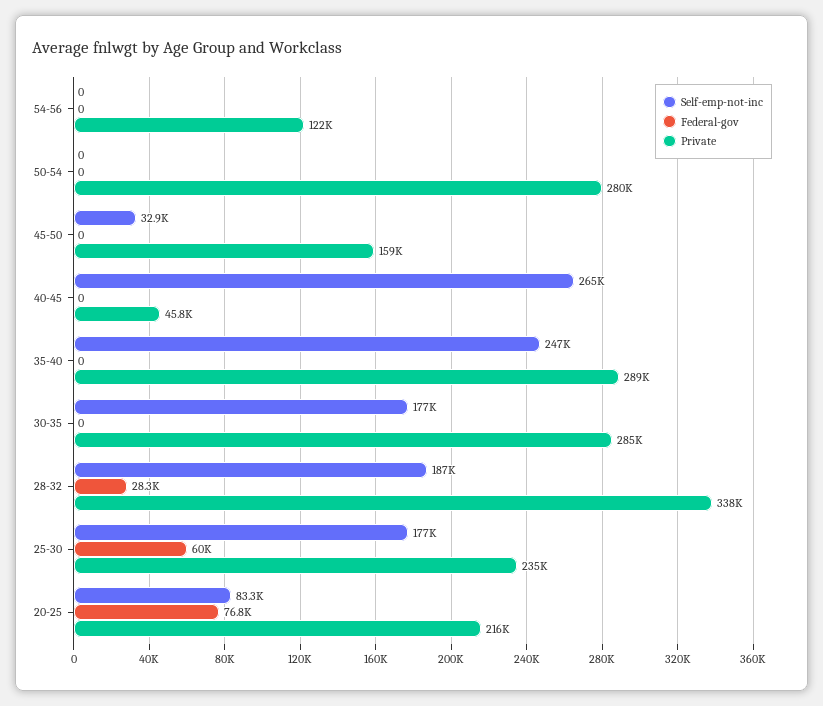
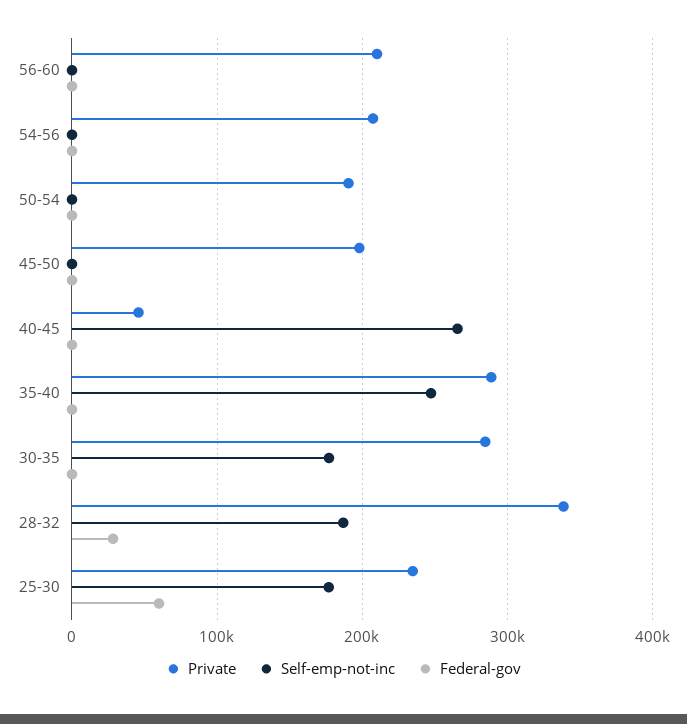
Private, 54-56: 122000 -> 210000
Private, 50-54: 280000 -> 190000
Self-emp-not-inc, 45-50: 32900 -> 0
Private, 45-50: 159000 -> 200000
Self-emp-not-inc, 20-25: 83300 -> none
Federal-gov, 20-25: 76800 -> none
Private, 20-25: 216000 -> none
Private, 56-60: none -> 210000
Self-emp-not-inc, 56-60: none -> 0
Federal-gov, 56-60: none -> 0

